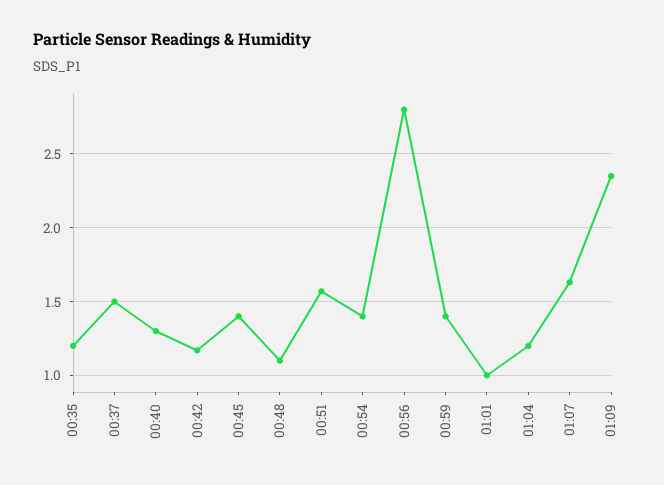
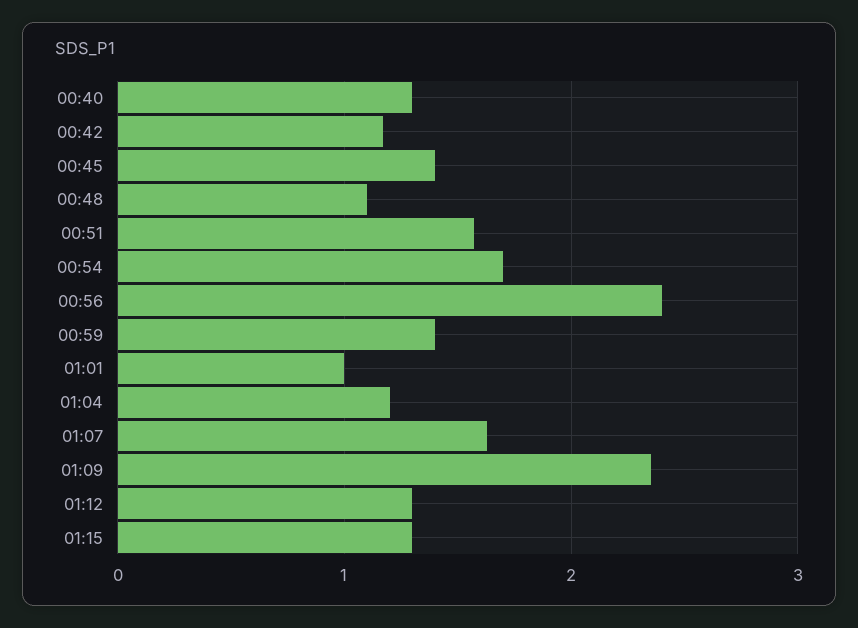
00:35: 1.2 -> none
00:37: 1.5 -> none
00:54: 1.4 -> 1.7
00:56: 2.8 -> 2.4
01:12: none -> 1.3
01:15: none -> 1.3

